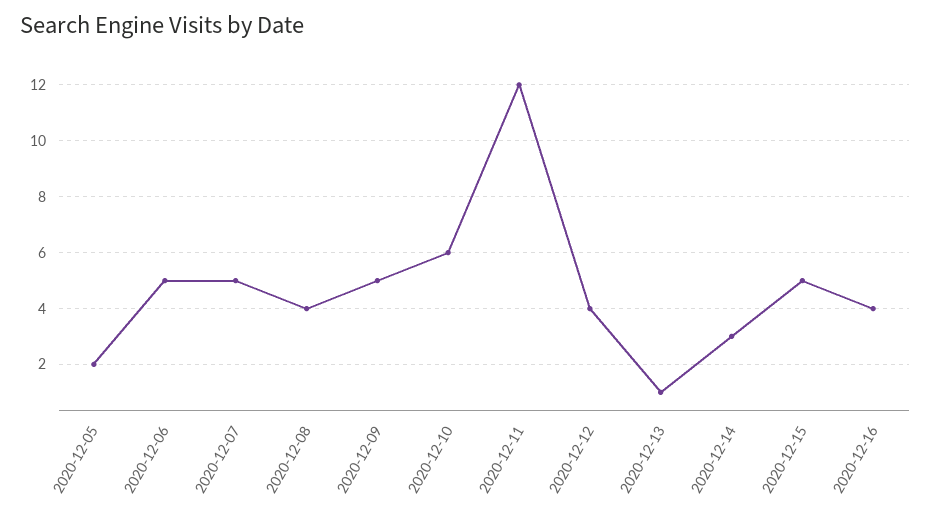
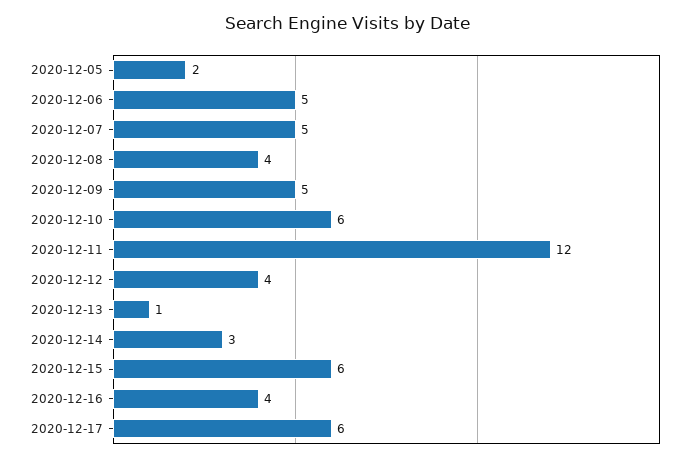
2020-12-15: 5 -> 6
2020-12-17: none -> 6

